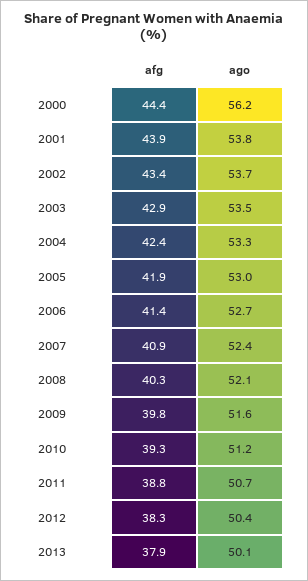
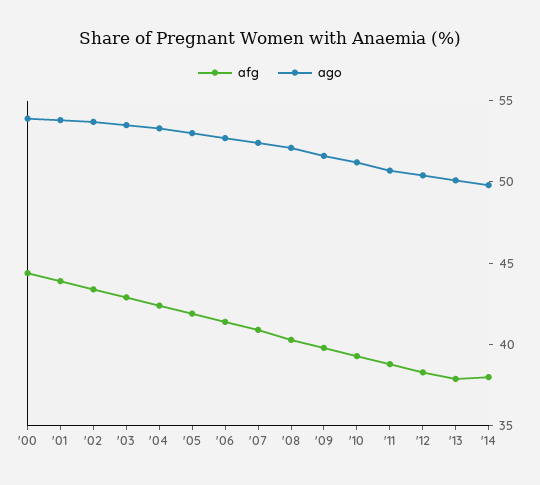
ago, 2000: 56.2 -> 54
afg, '14: none -> 38
ago, '14: none -> 50

